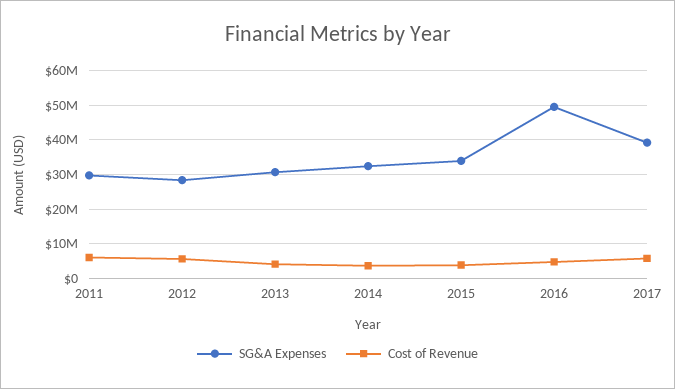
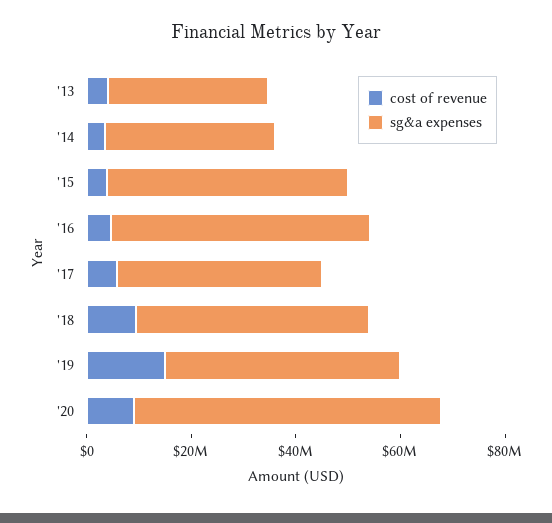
SG&A Expenses, 2011: 30000000 -> none
Cost of Revenue, 2011: 6000000 -> none
SG&A Expenses, 2012: 28000000 -> none
Cost of Revenue, 2012: 6000000 -> none
SG&A Expenses, 2015: 34000000 -> 45000000
Cost of Revenue, '18: none -> 10000000
SG&A Expenses, '18: none -> 45000000
Cost of Revenue, '19: none -> 15000000
SG&A Expenses, '19: none -> 45000000
Cost of Revenue, '20: none -> 10000000
SG&A Expenses, '20: none -> 60000000

